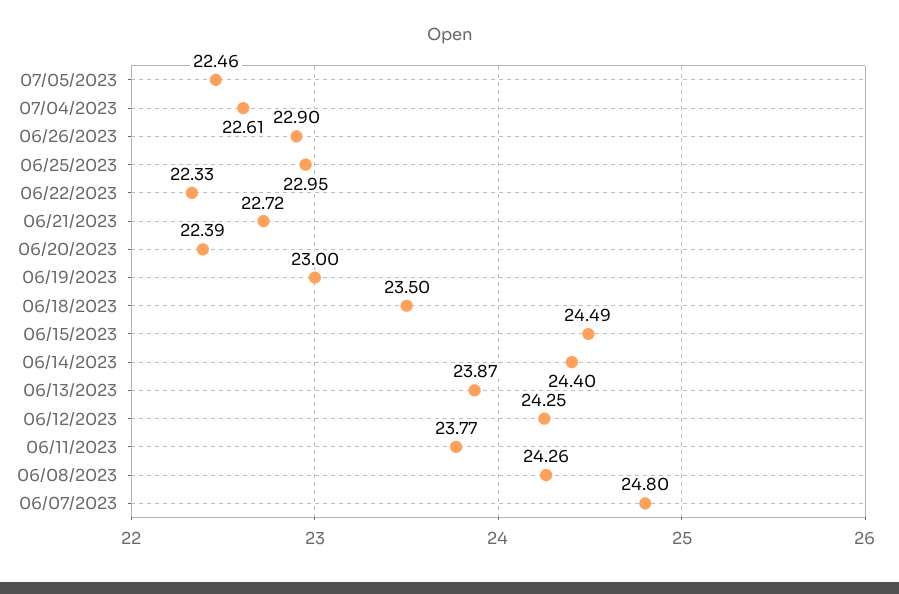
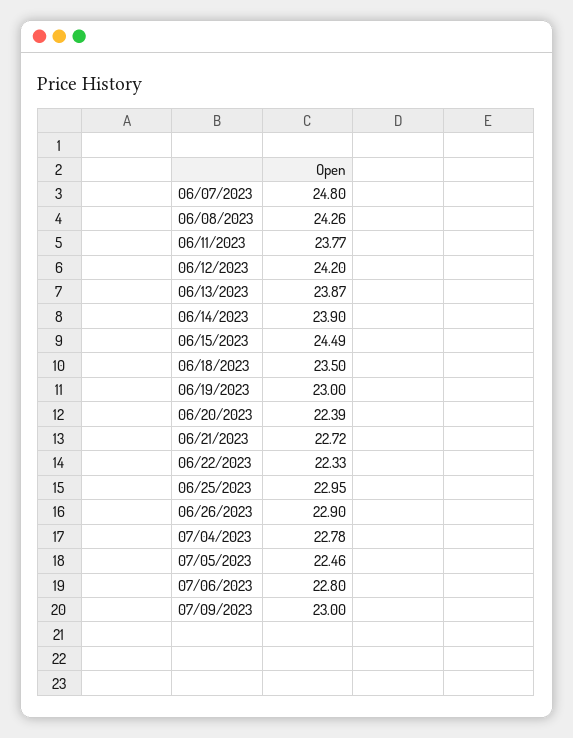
07/04/2023: 22.61 -> 22.78
06/14/2023: 24.4 -> 23.9
06/12/2023: 24.25 -> 24.2
07/06/2023: none -> 22.8
07/09/2023: none -> 23

